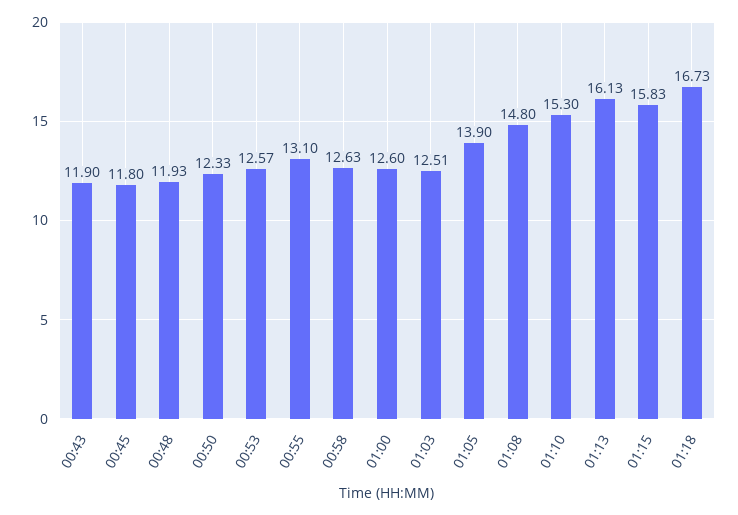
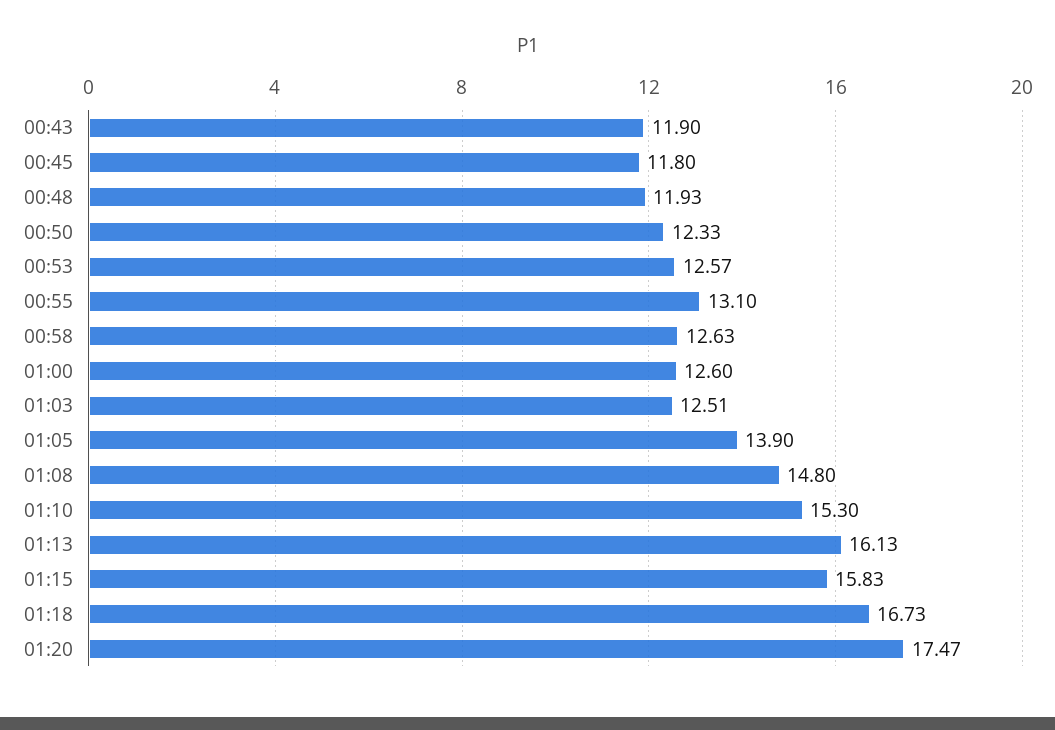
01:20: none -> 17.47

